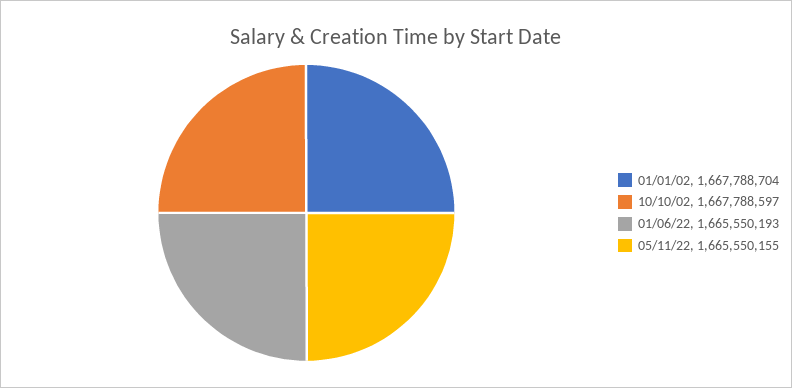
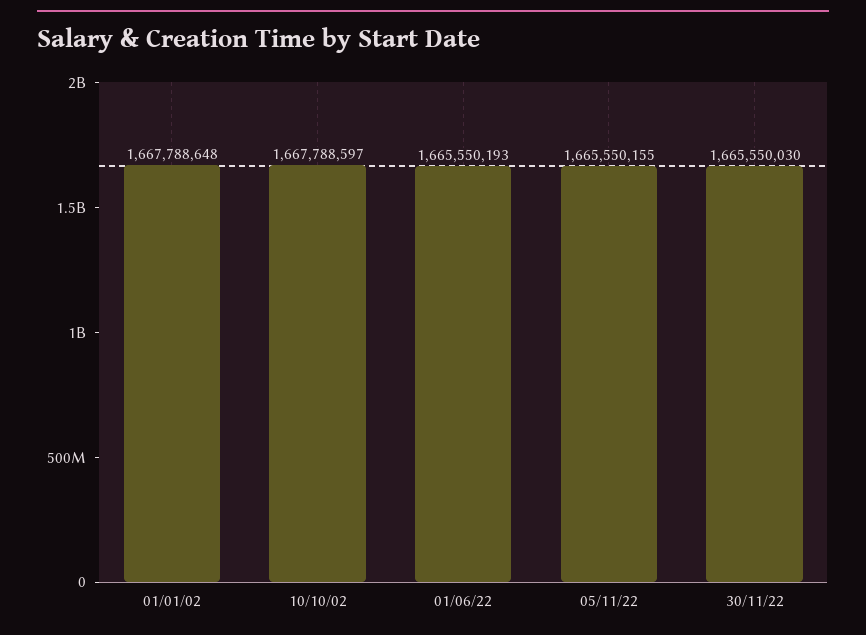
01/01/02: 1667788704 -> 1667788648
30/11/22: none -> 1665550030

